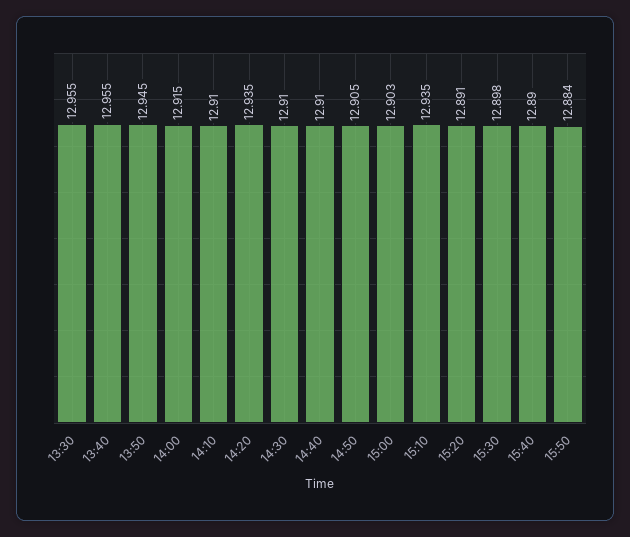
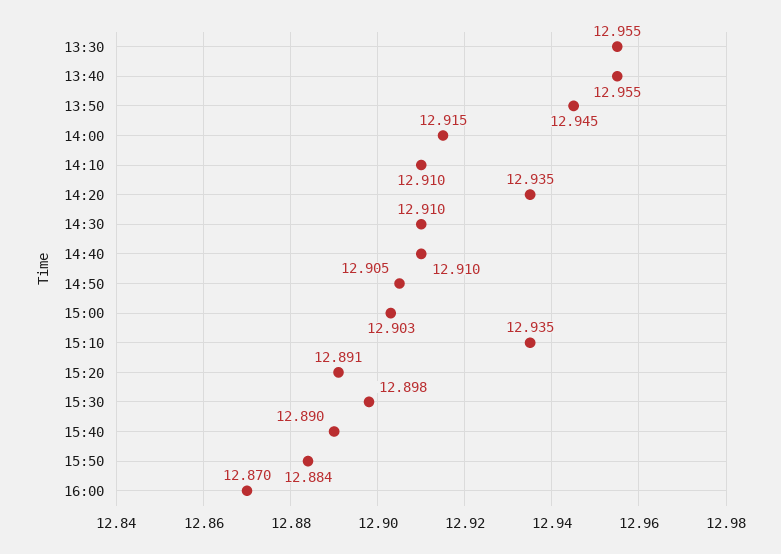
16:00: none -> 12.87

